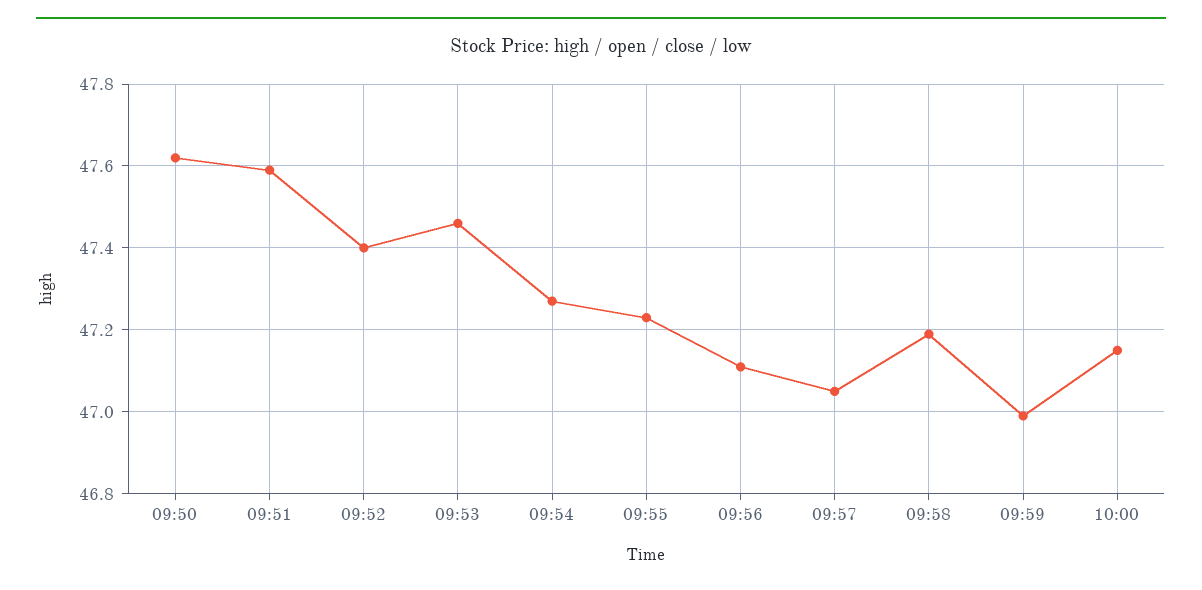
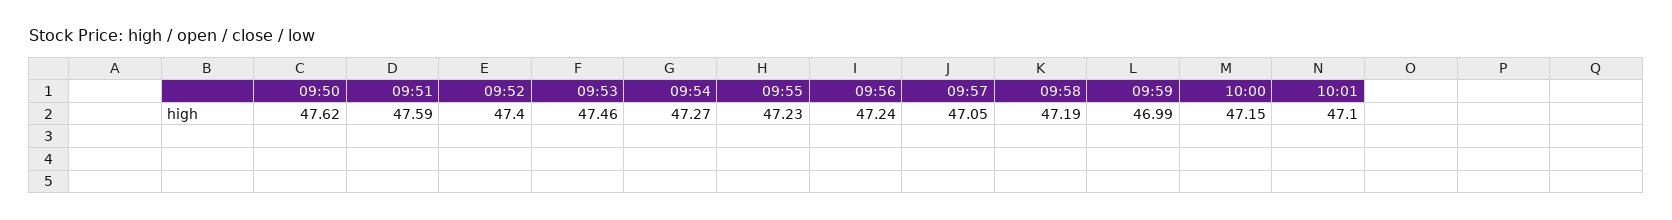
09:56: 47.1 -> 47.24
10:01: none -> 47.1

